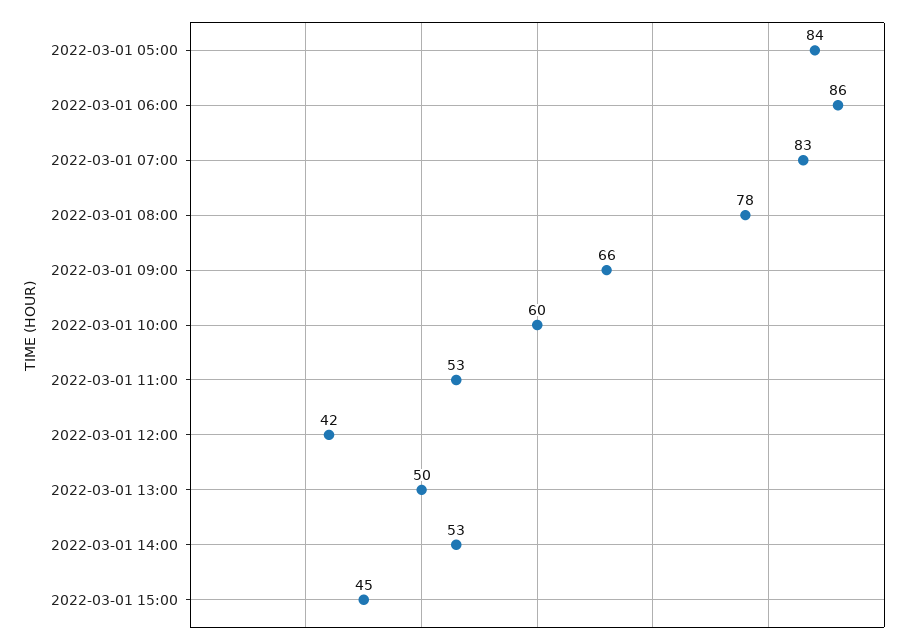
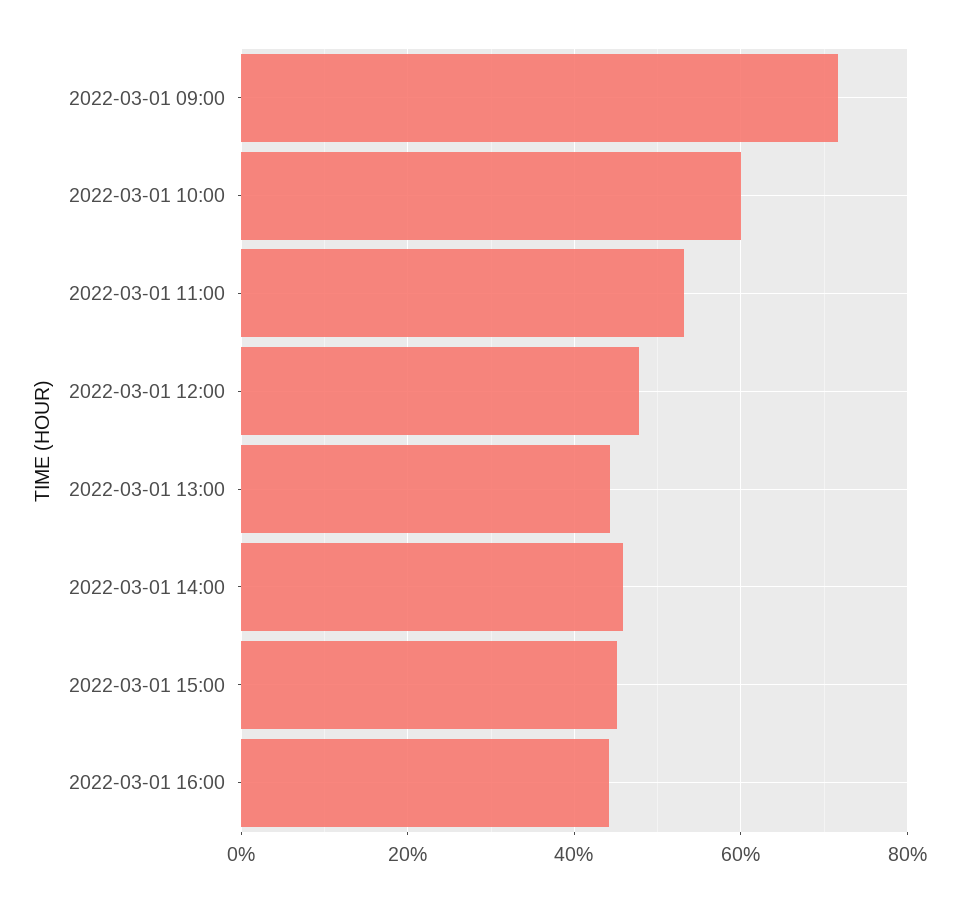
2022-03-01 05:00: 84 -> none
2022-03-01 06:00: 86 -> none
2022-03-01 07:00: 83 -> none
2022-03-01 08:00: 78 -> none
2022-03-01 09:00: 66 -> 72
2022-03-01 12:00: 42 -> 48
2022-03-01 13:00: 50 -> 44
2022-03-01 14:00: 53 -> 46
2022-03-01 16:00: none -> 44

